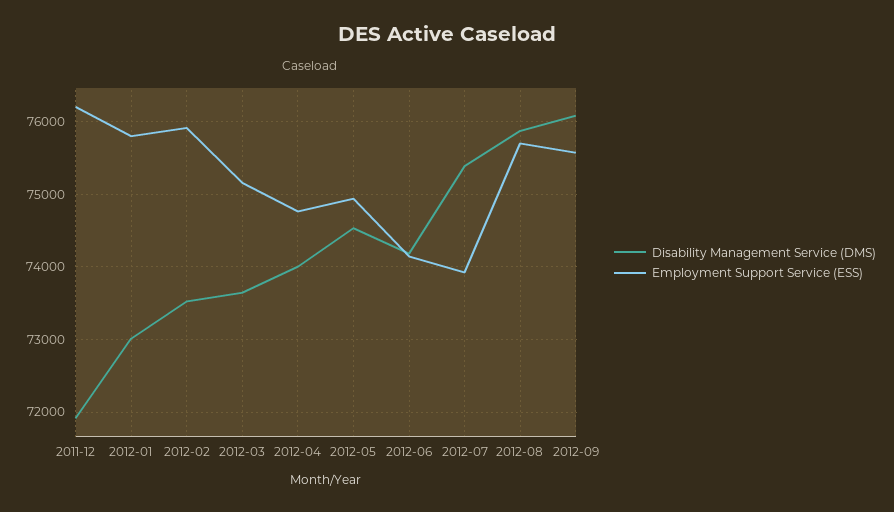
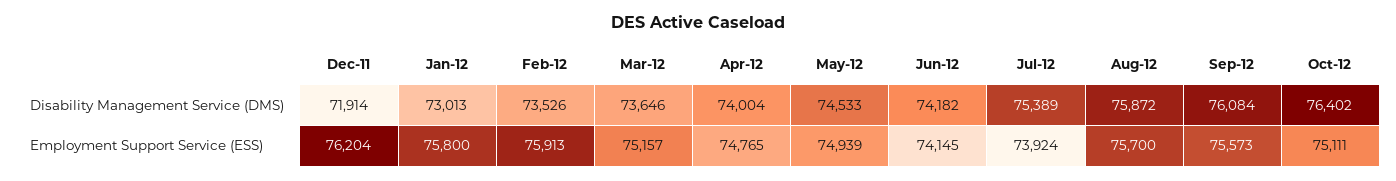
Disability Management Service (DMS), Oct-12: none -> 76402
Employment Support Service (ESS), Oct-12: none -> 75111

